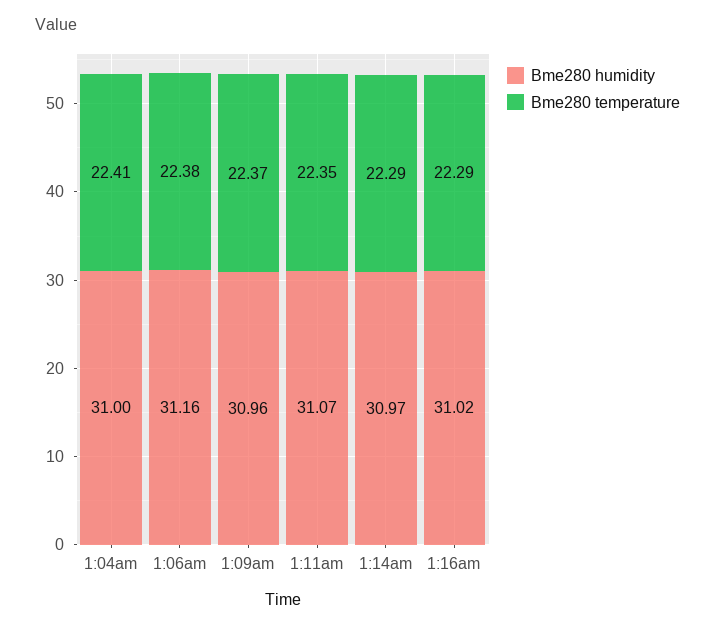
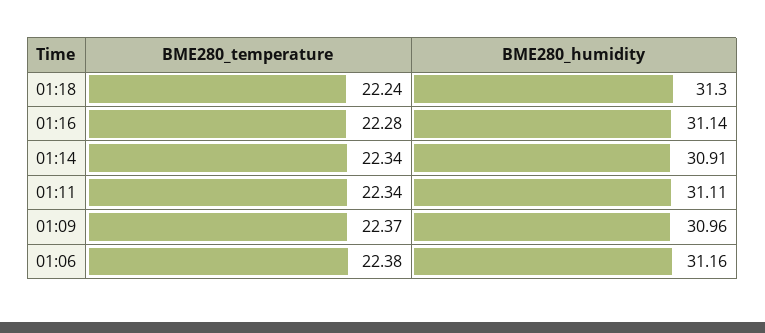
Bme280 humidity, 1:04am: 31 -> none
Bme280 temperature, 1:04am: 22.41 -> none
Bme280 humidity, 1:11am: 31.07 -> 31.11
Bme280 temperature, 1:11am: 22.35 -> 22.34
Bme280 humidity, 1:14am: 30.97 -> 30.91
Bme280 temperature, 1:14am: 22.29 -> 22.34
Bme280 humidity, 1:16am: 31.02 -> 31.14
Bme280 temperature, 1:16am: 22.29 -> 22.28
Bme280 temperature, 01:18: none -> 22.24
Bme280 humidity, 01:18: none -> 31.3

